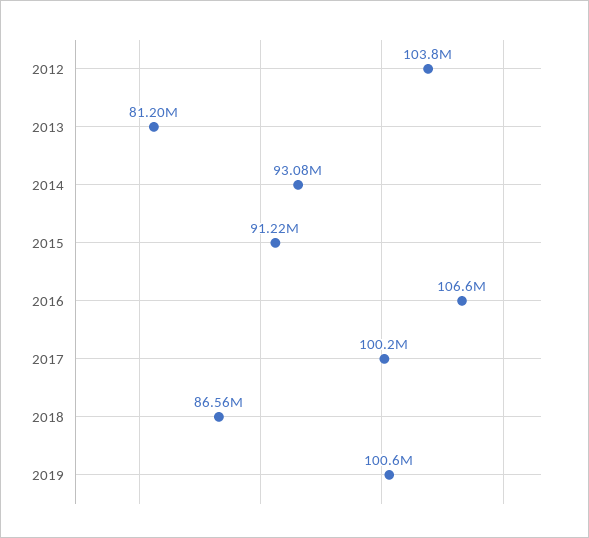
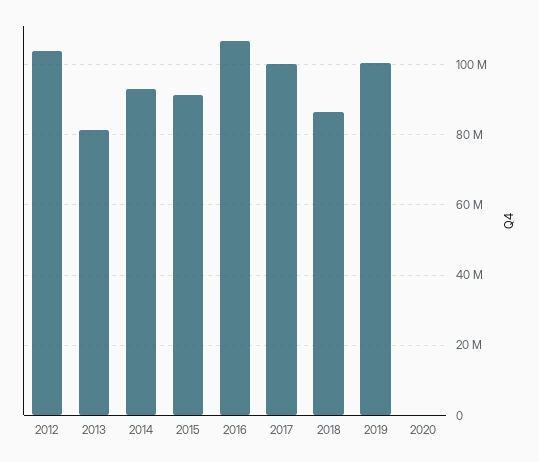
2020: none -> 0

